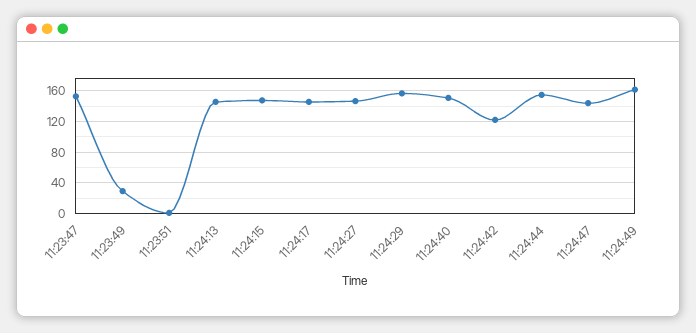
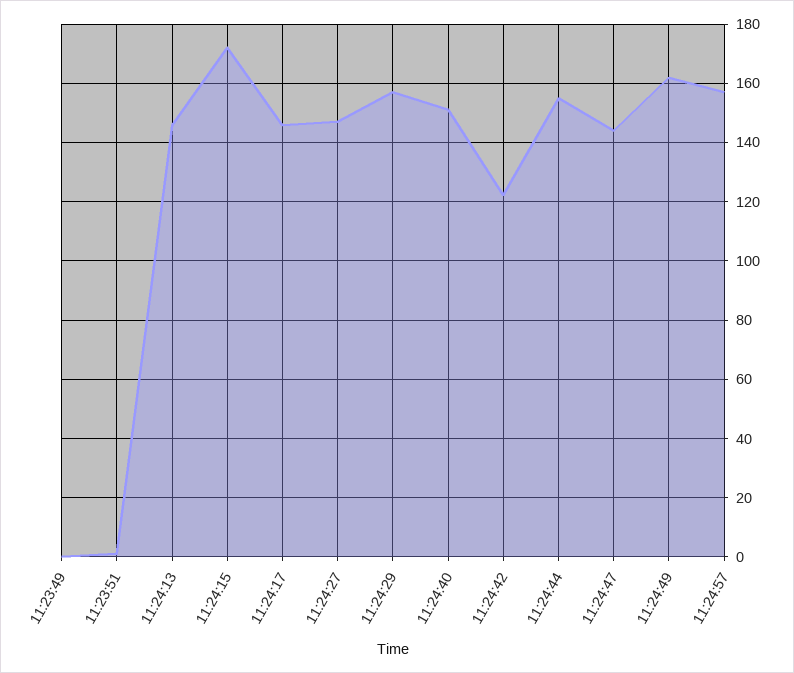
11:23:47: 150 -> none
11:23:49: 30 -> 0
11:24:15: 150 -> 172.5
11:24:57: none -> 157.5

